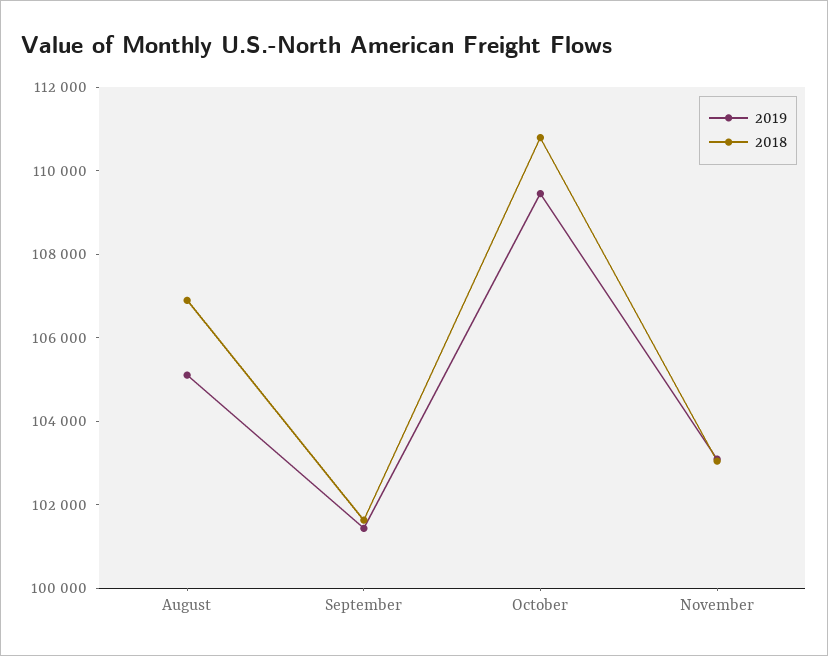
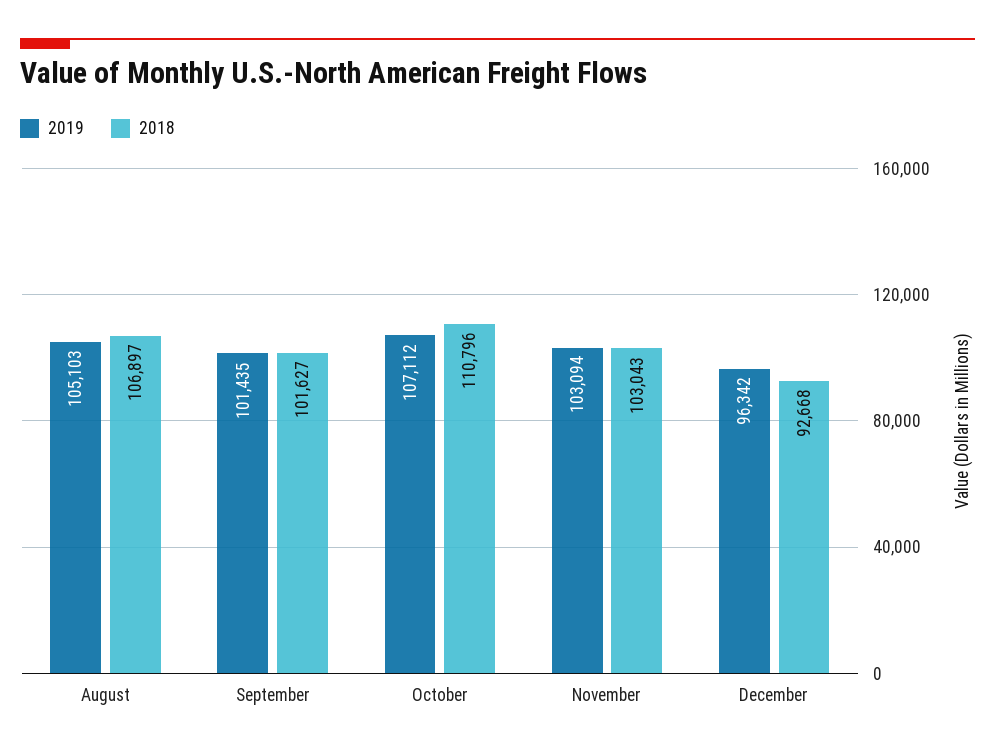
2019, October: 109500 -> 107112
2019, December: none -> 96342
2018, December: none -> 92668

